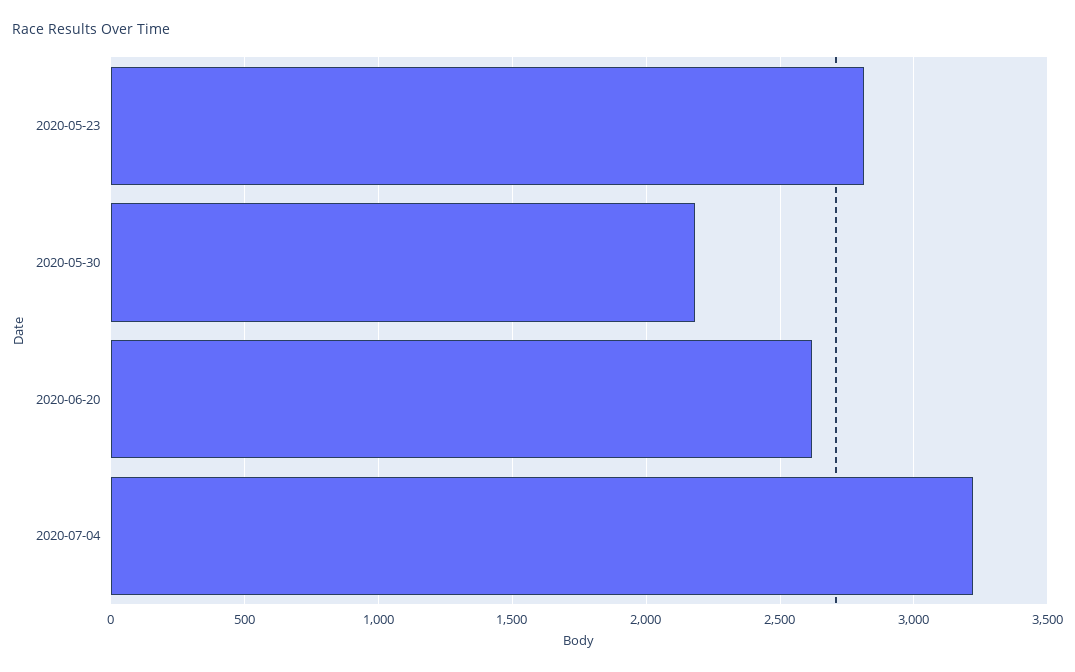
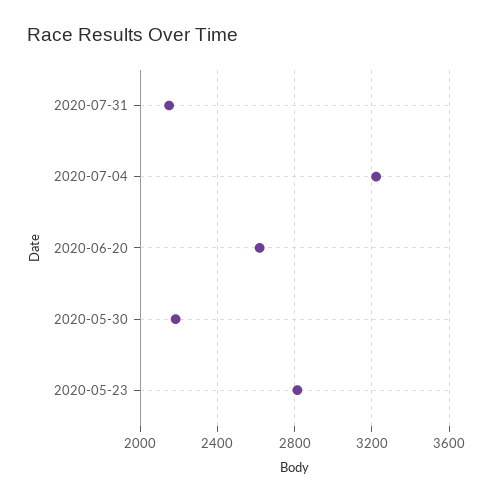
2020-07-31: none -> 2150

